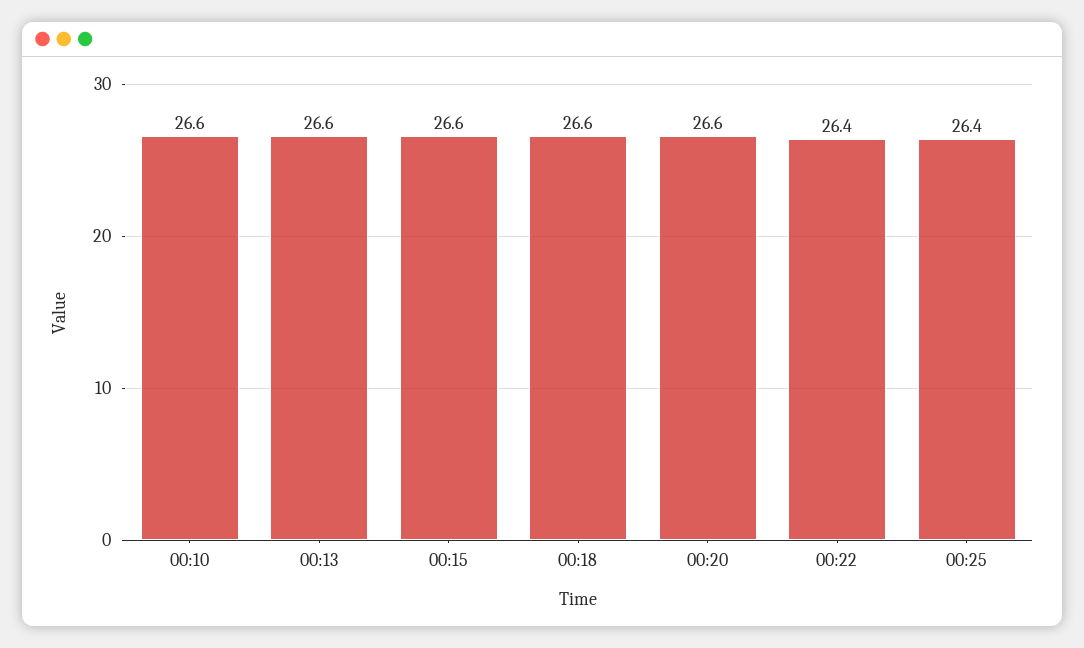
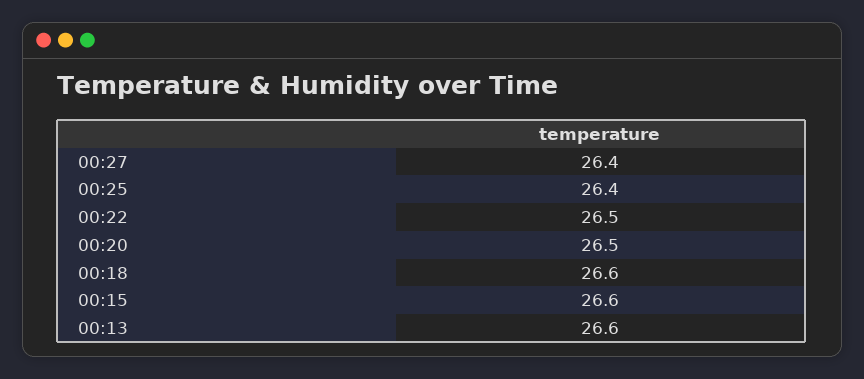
00:10: 26.6 -> none
00:20: 26.6 -> 26.5
00:22: 26.4 -> 26.5
00:27: none -> 26.4

